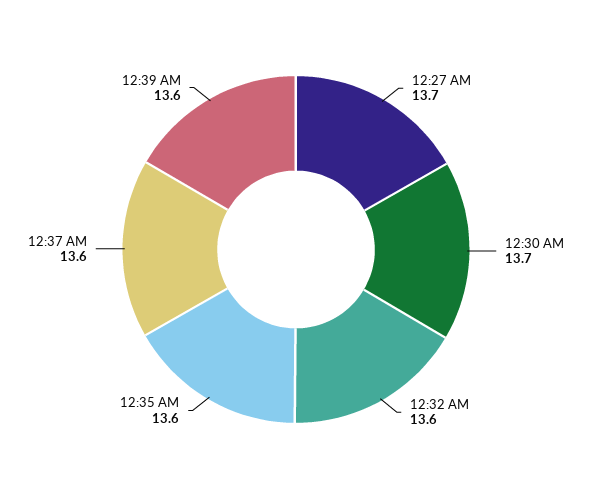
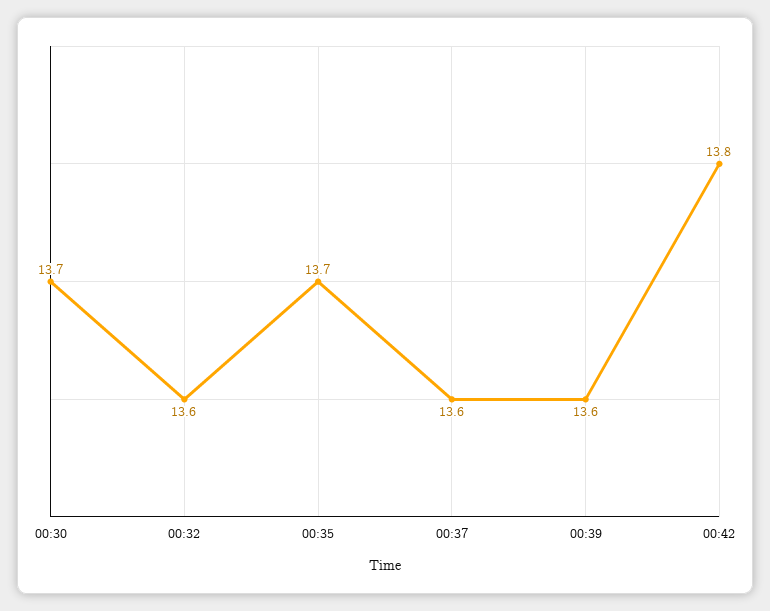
12:27 AM: 13.7 -> none
12:35 AM: 13.6 -> 13.7
00:42: none -> 13.8

